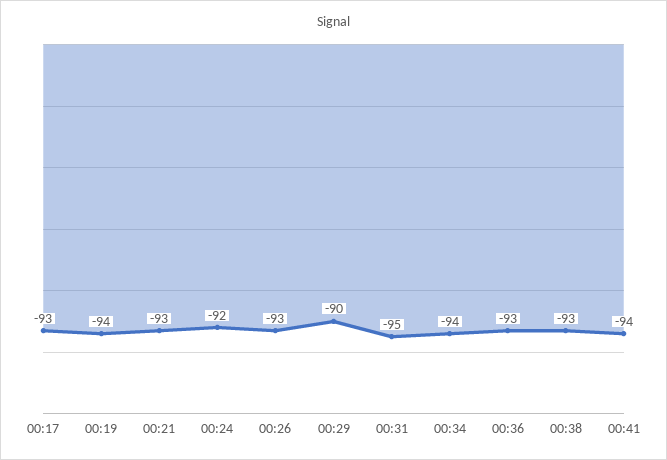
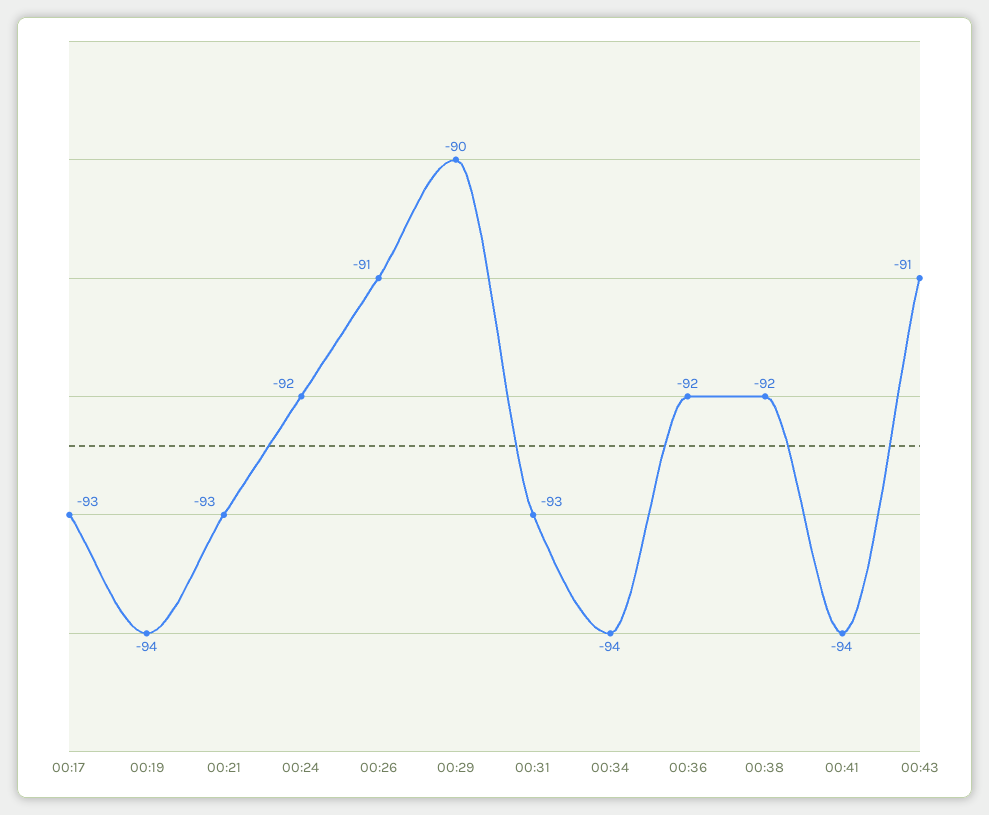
00:26: -93 -> -91
00:31: -95 -> -93
00:36: -93 -> -92
00:38: -93 -> -92
00:43: none -> -91

